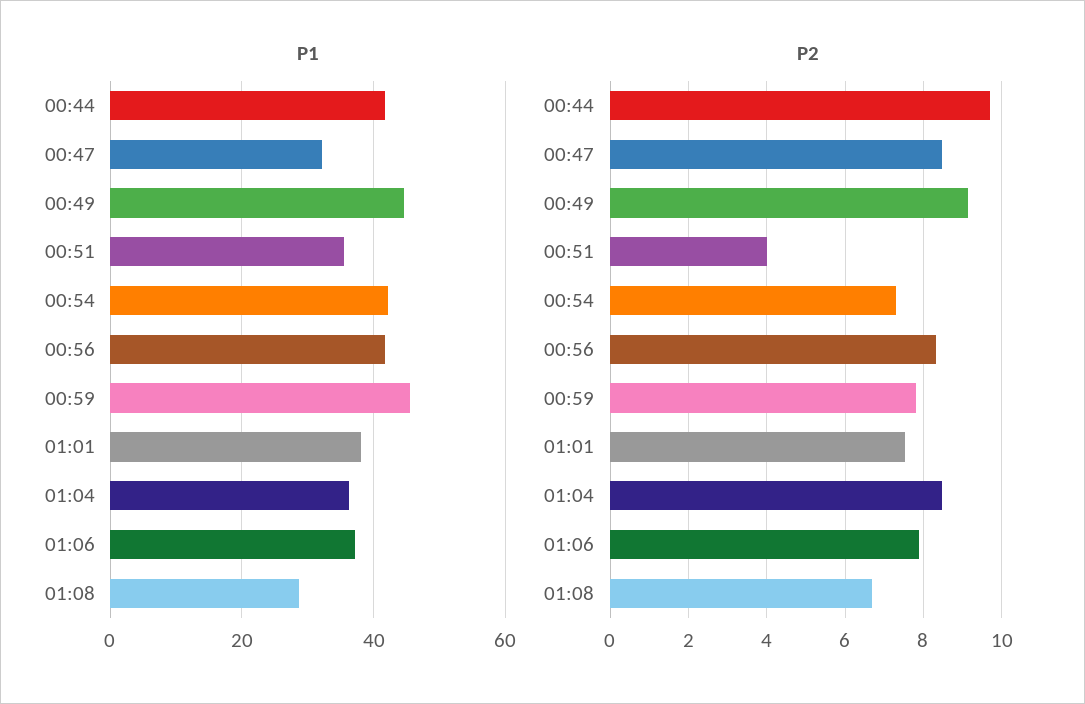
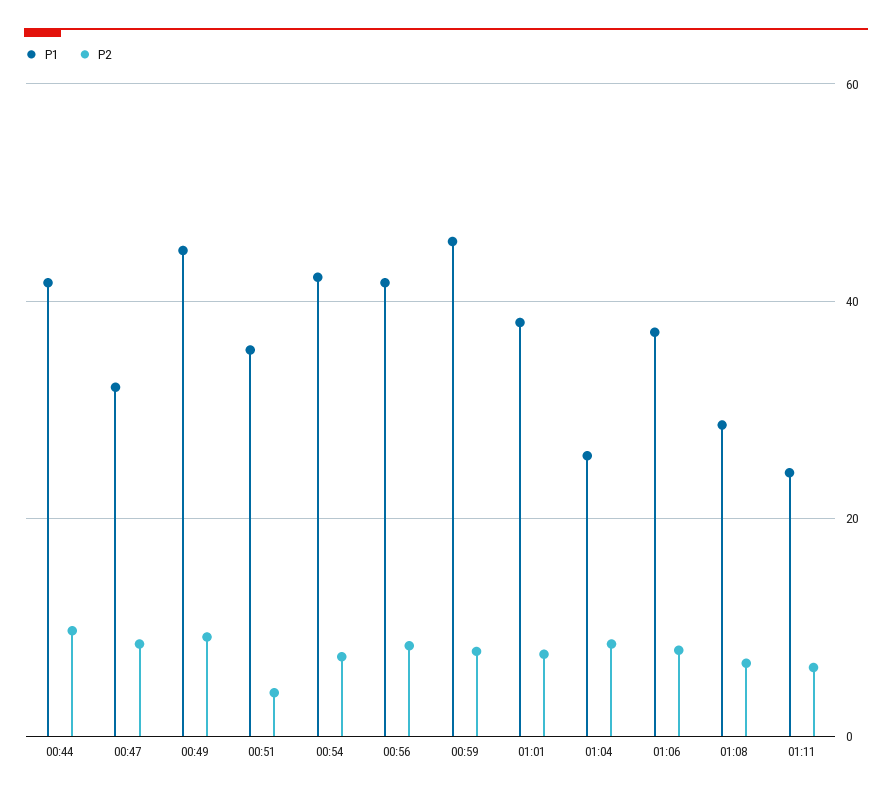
P1, 01:04: 36 -> 26
P1, 01:11: none -> 24
P2, 01:11: none -> 6

